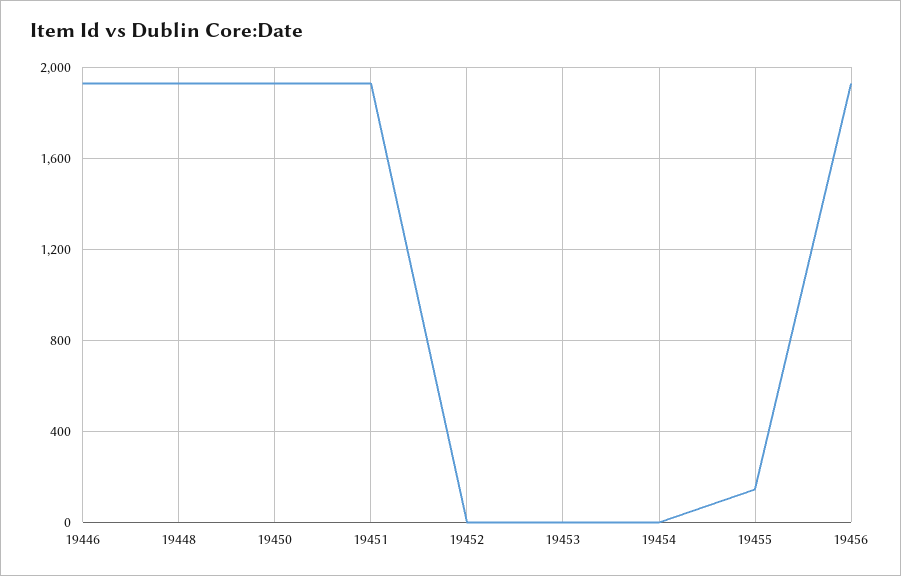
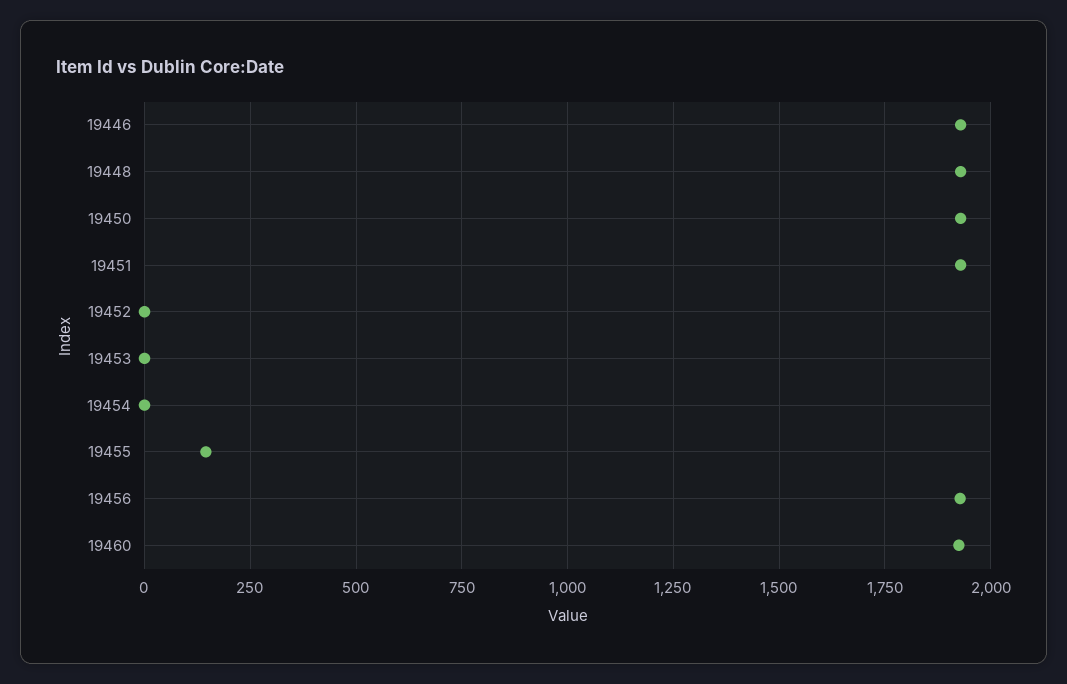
19460: none -> 1925

